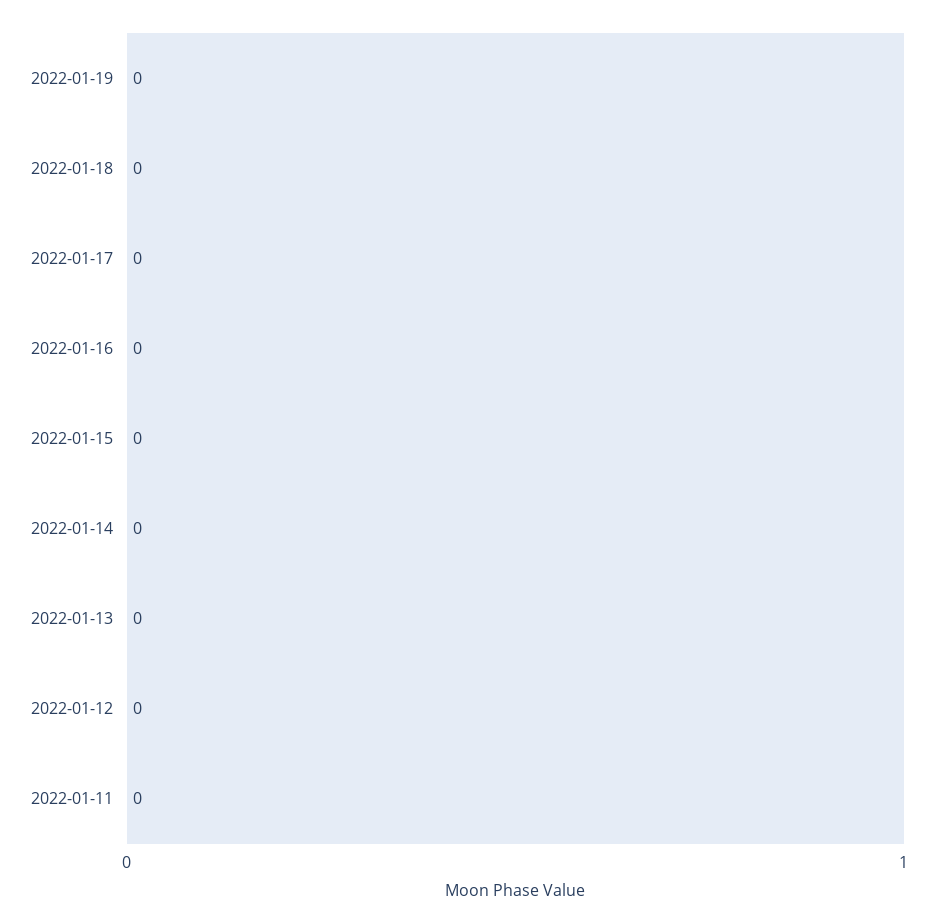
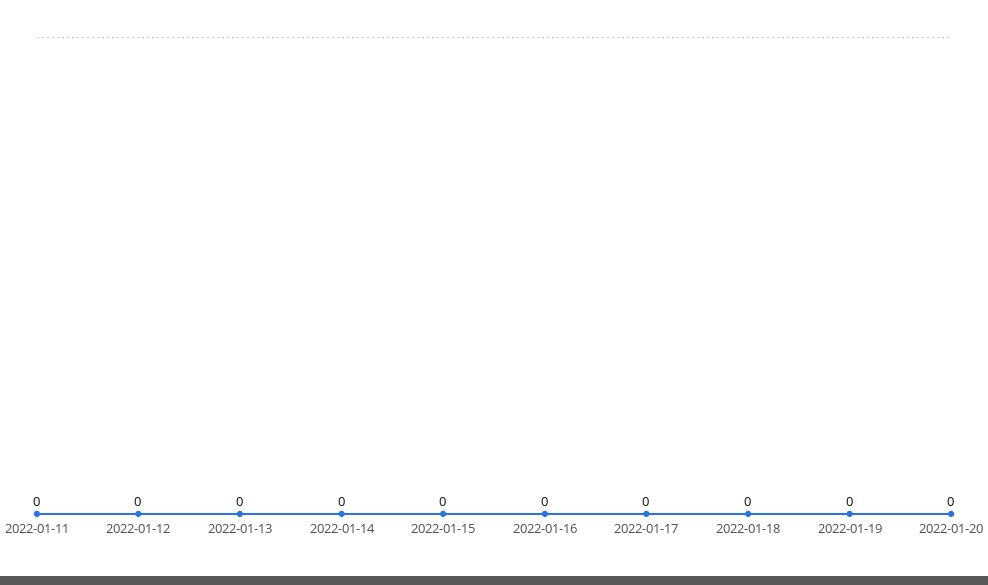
2022-01-20: none -> 0

